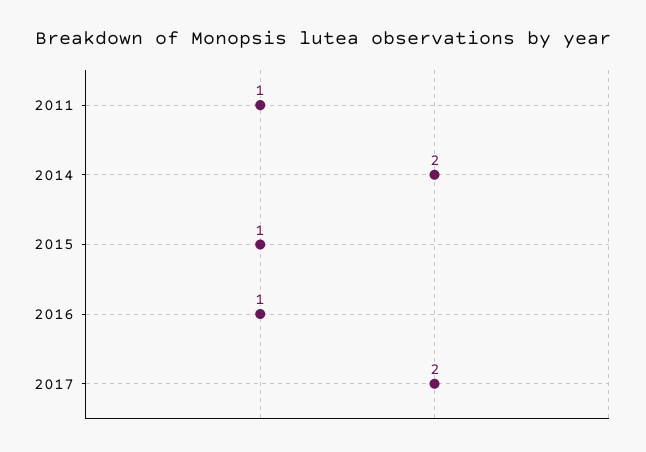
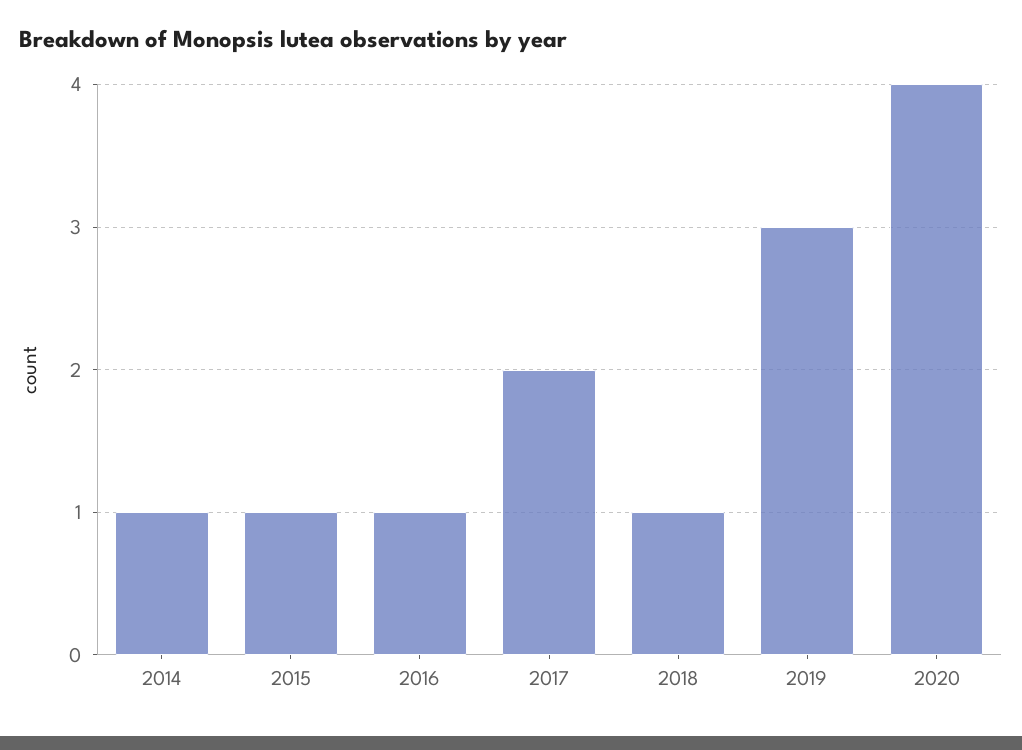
2011: 1 -> none
2014: 2 -> 1
2018: none -> 1
2019: none -> 3
2020: none -> 4

